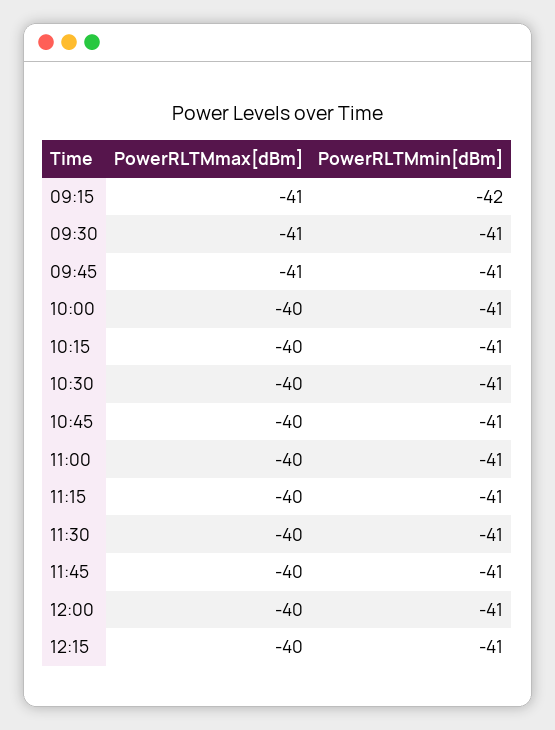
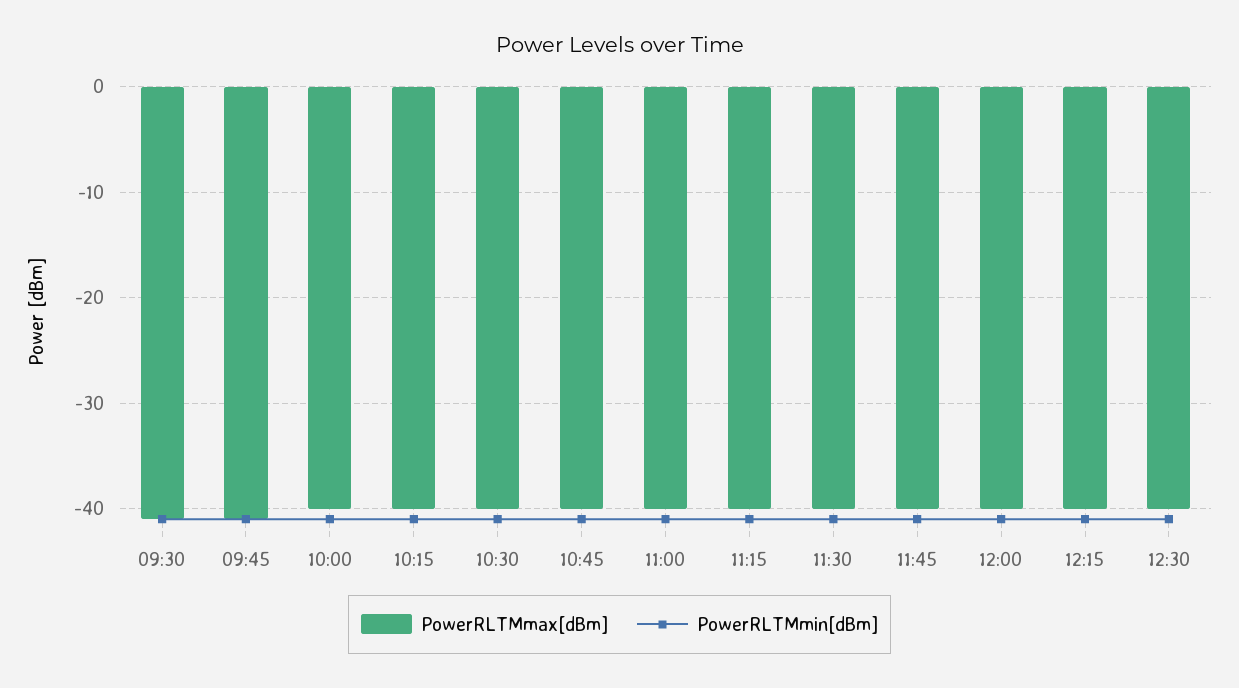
PowerRLTMmax[dBm], 09:15: -41 -> none
PowerRLTMmin[dBm], 09:15: -42 -> none
PowerRLTMmax[dBm], 12:30: none -> -40
PowerRLTMmin[dBm], 12:30: none -> -41

